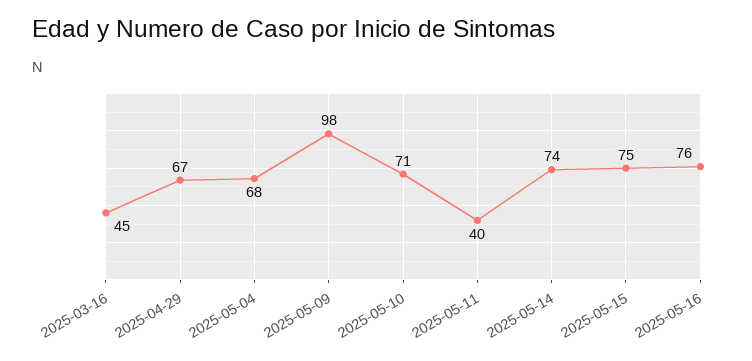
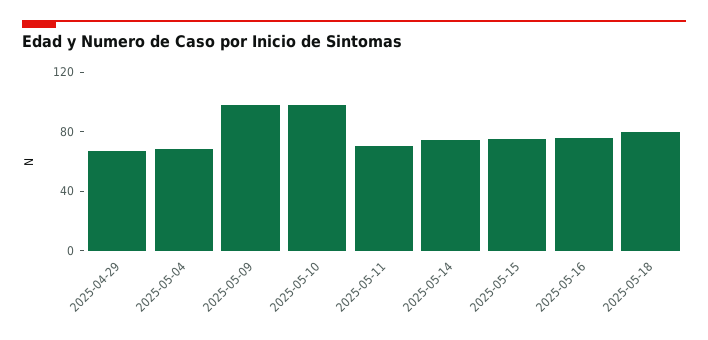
2025-03-16: 45 -> none
2025-05-10: 71 -> 100
2025-05-11: 40 -> 70
2025-05-18: none -> 80

